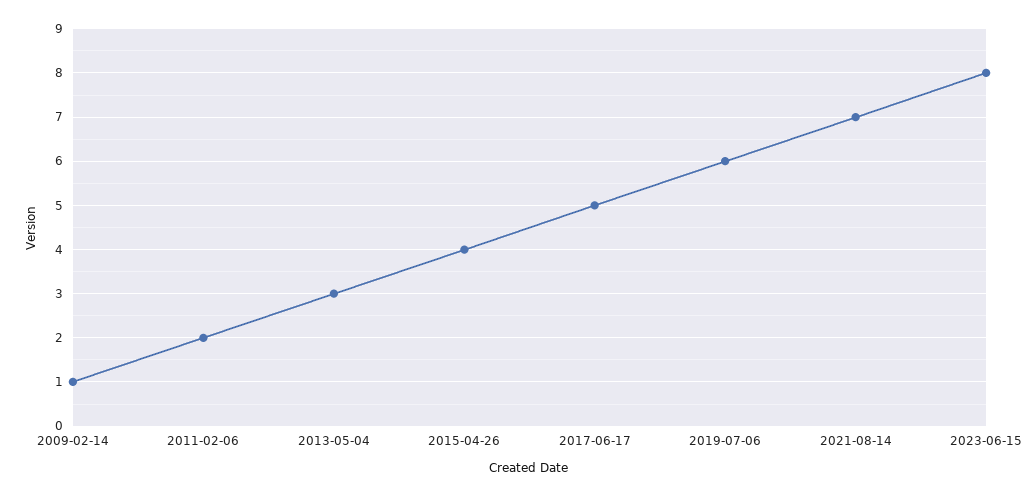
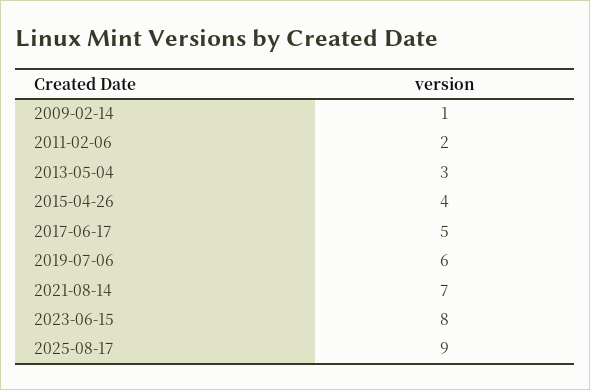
2025-08-17: none -> 9

